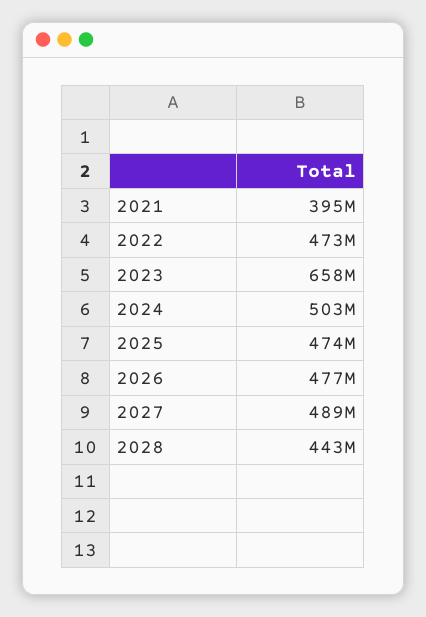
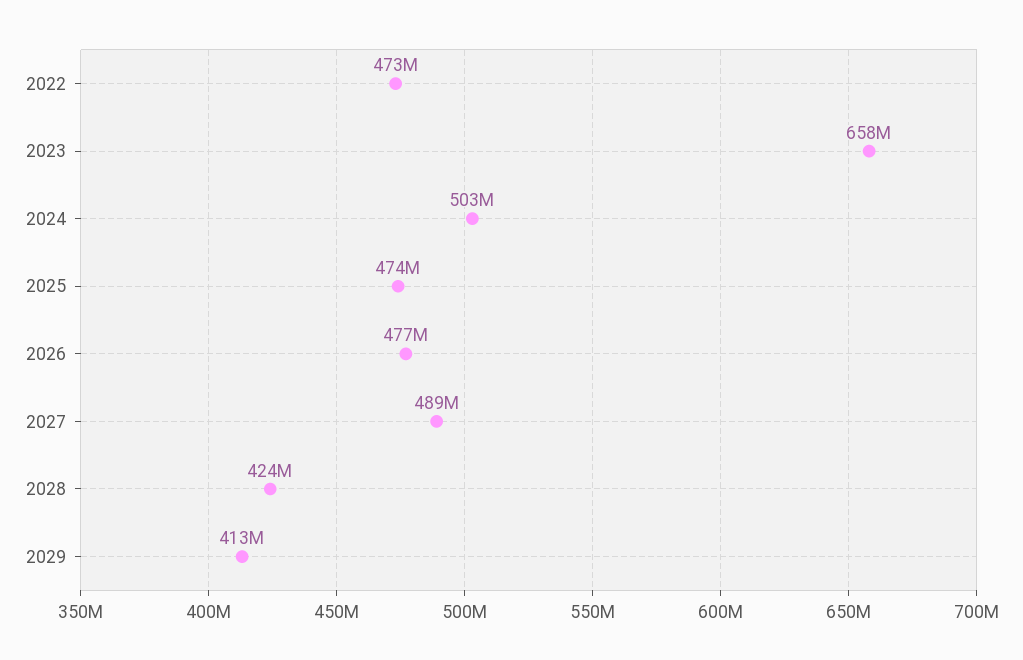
2021: 395000000 -> none
2028: 443000000 -> 424000000
2029: none -> 413000000

